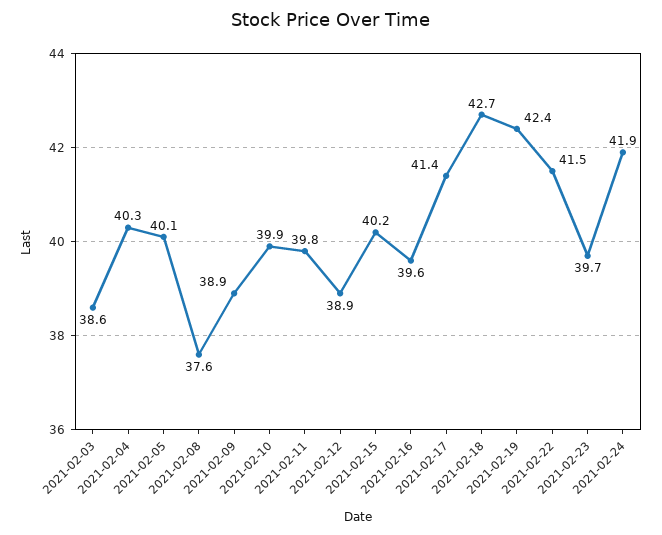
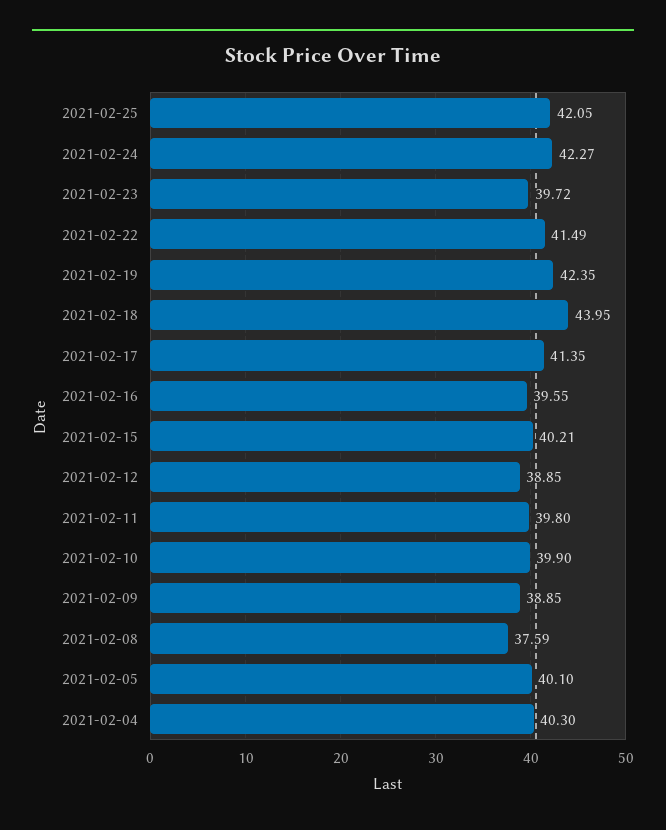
2021-02-03: 38.6 -> none
2021-02-18: 42.7 -> 43.95
2021-02-24: 41.9 -> 42.27
2021-02-25: none -> 42.05

